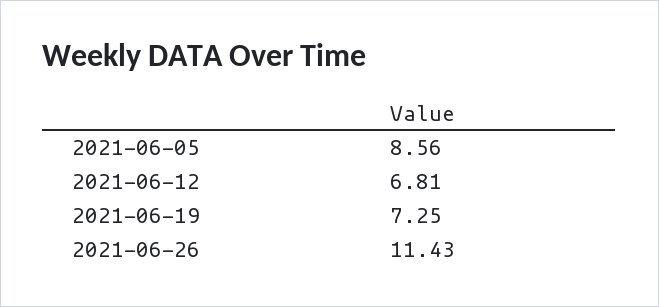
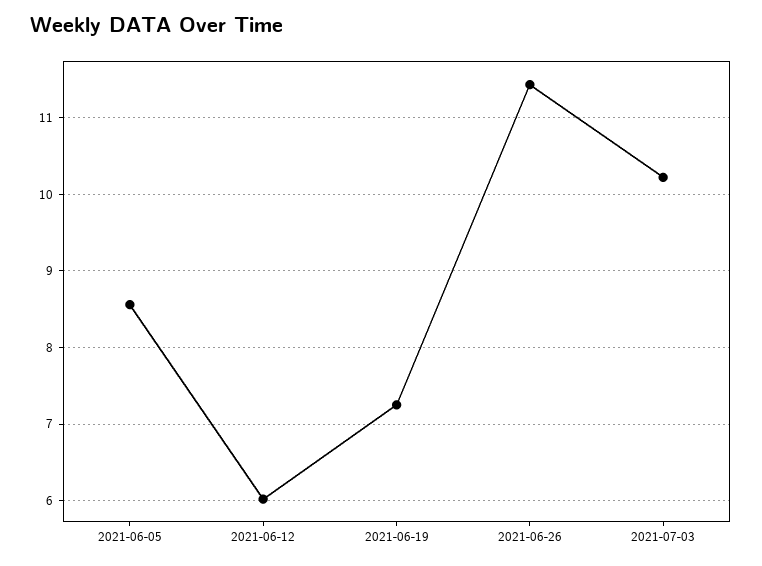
2021-06-12: 6.81 -> 6
2021-07-03: none -> 10.2

